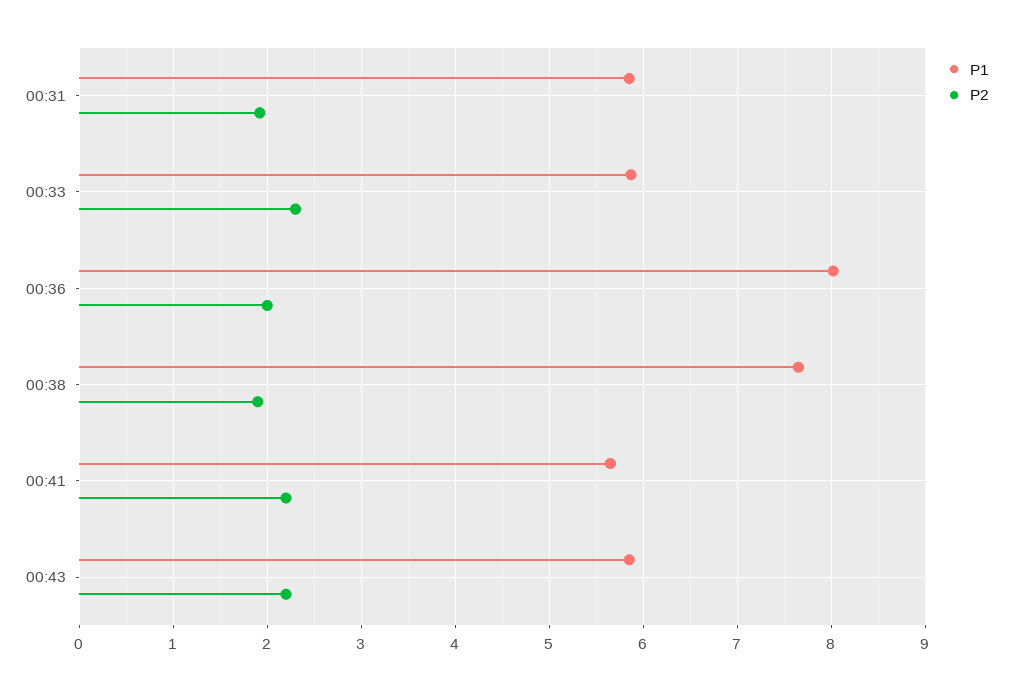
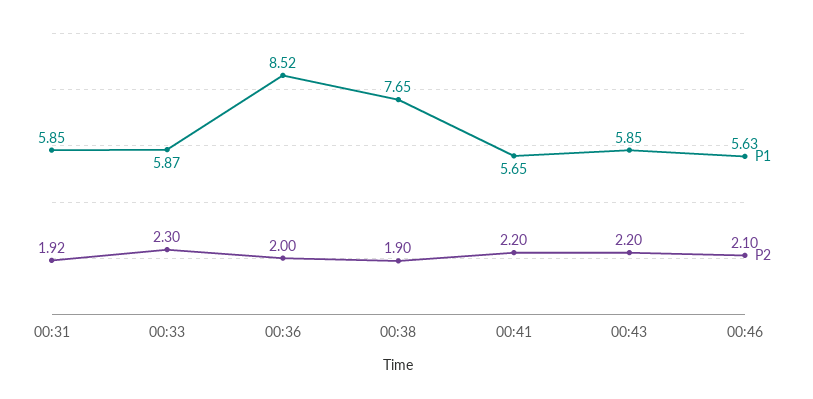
P1, 00:36: 8 -> 8.52
P1, 00:46: none -> 5.63
P2, 00:46: none -> 2.1

